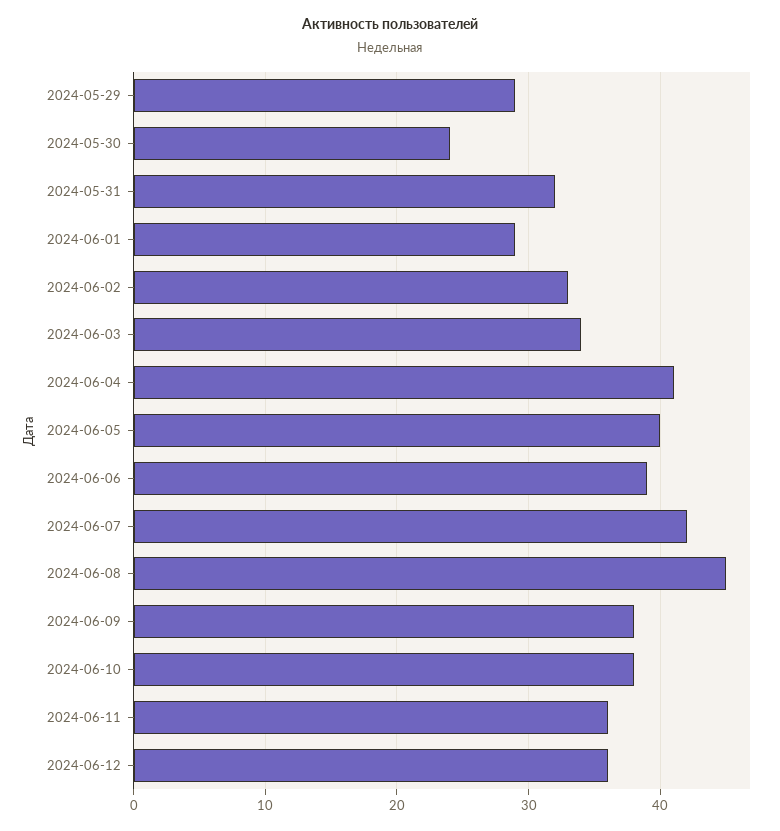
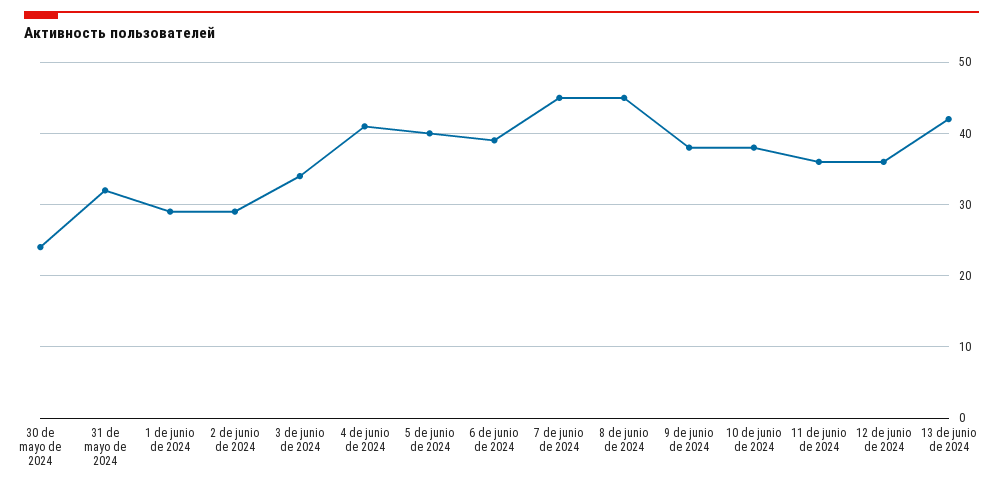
2024-05-29: 29 -> none
2024-06-02: 33 -> 29
2024-06-07: 42 -> 45
13 de junio de 2024: none -> 42

